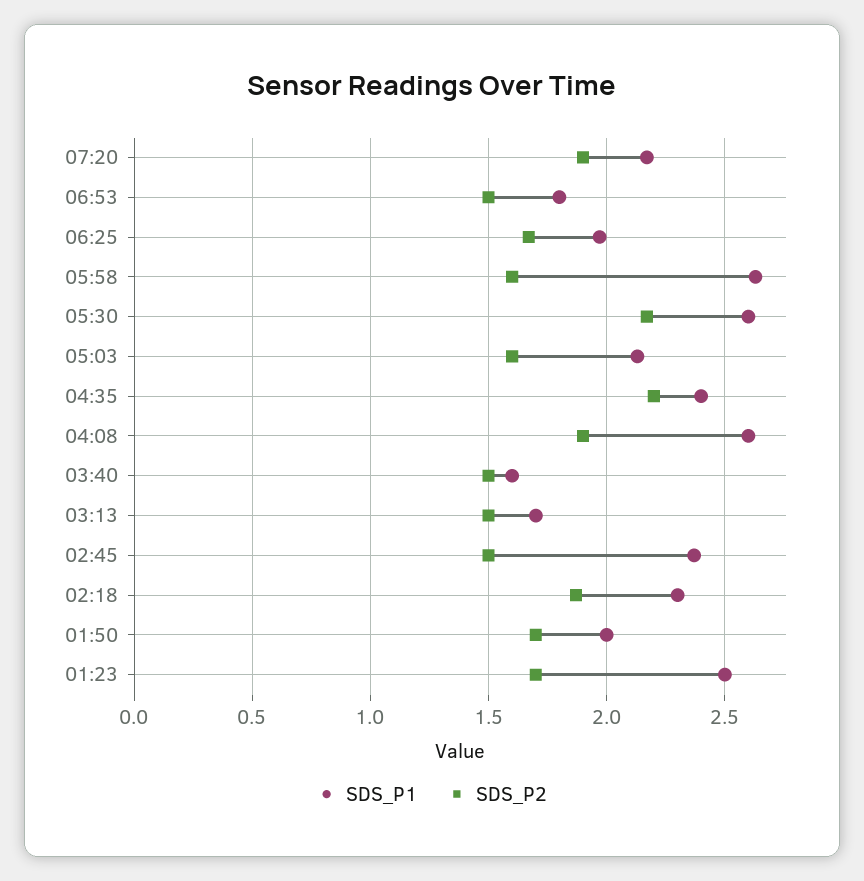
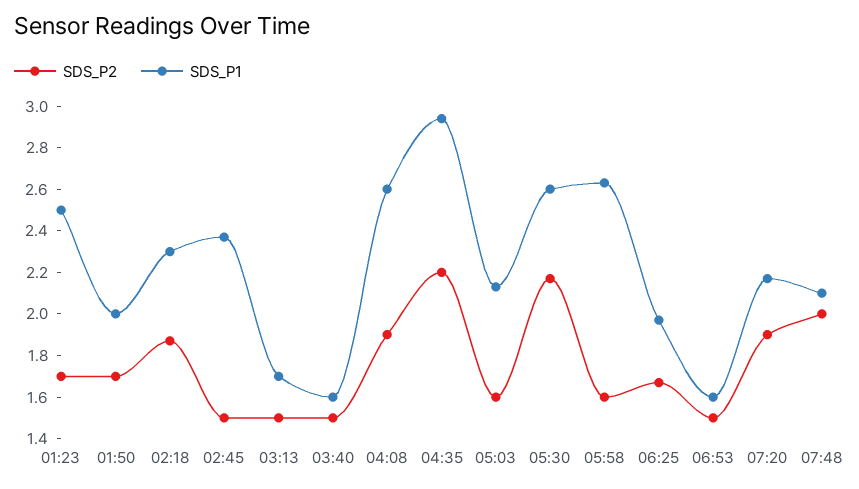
SDS_P1, 06:53: 1.8 -> 1.6
SDS_P1, 04:35: 2.4 -> 2.95
SDS_P2, 07:48: none -> 2
SDS_P1, 07:48: none -> 2.1

